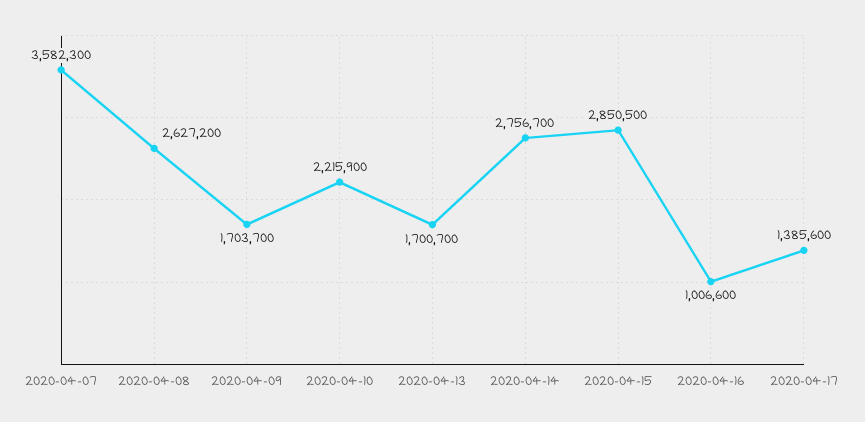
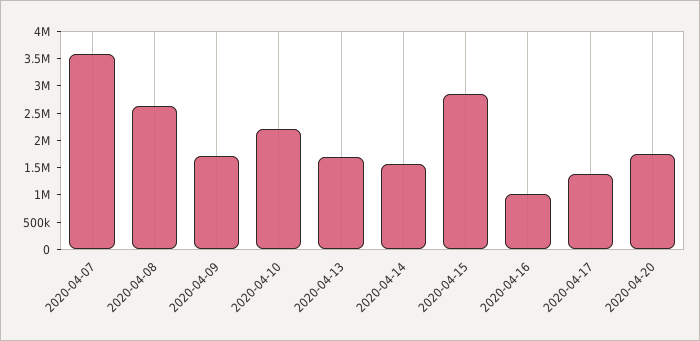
2020-04-14: 2756700 -> 1500000
2020-04-20: none -> 1750000

